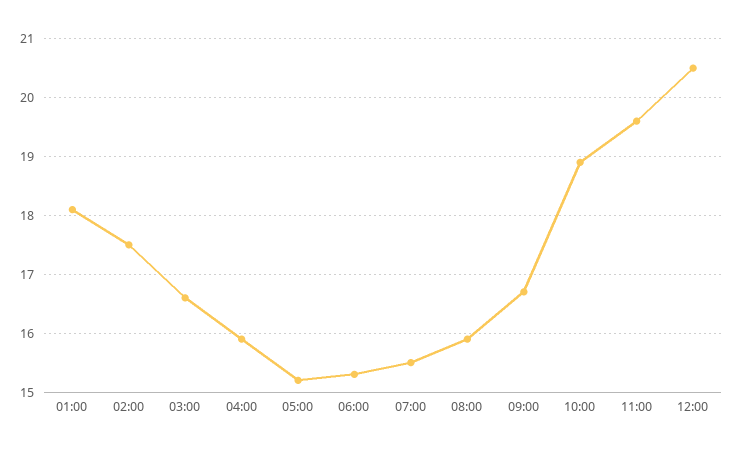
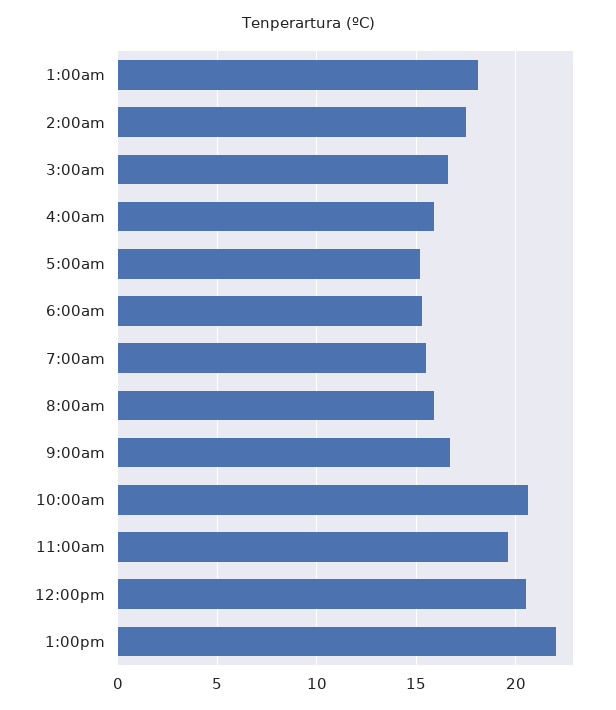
10:00: 19 -> 20.5
1:00pm: none -> 22

